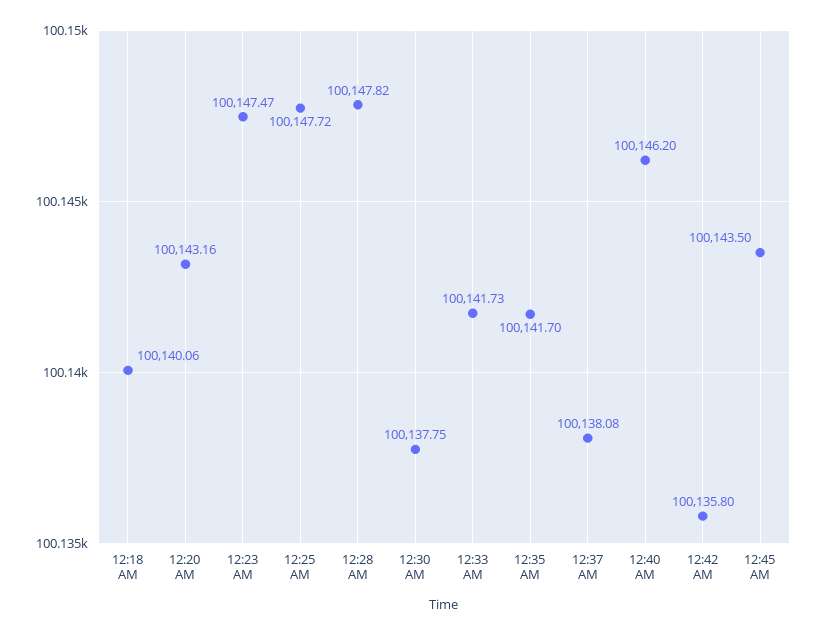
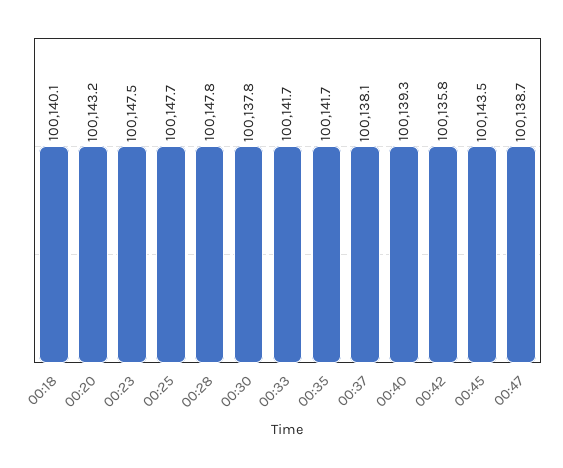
12:40 AM: 100146.2 -> 100139.3
00:47: none -> 100138.7

